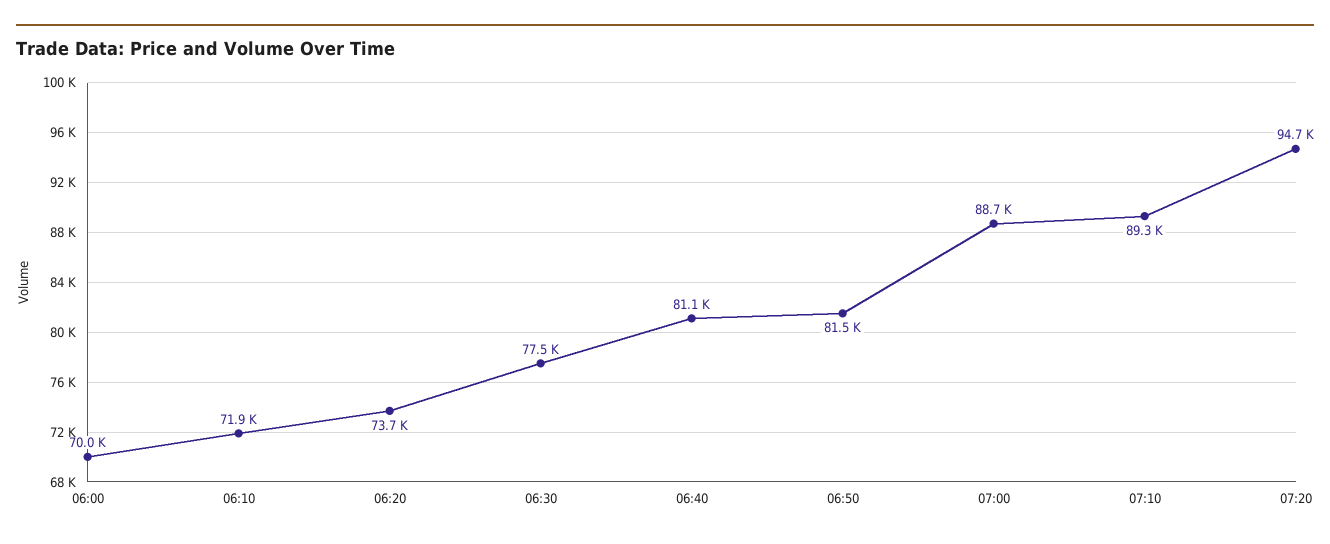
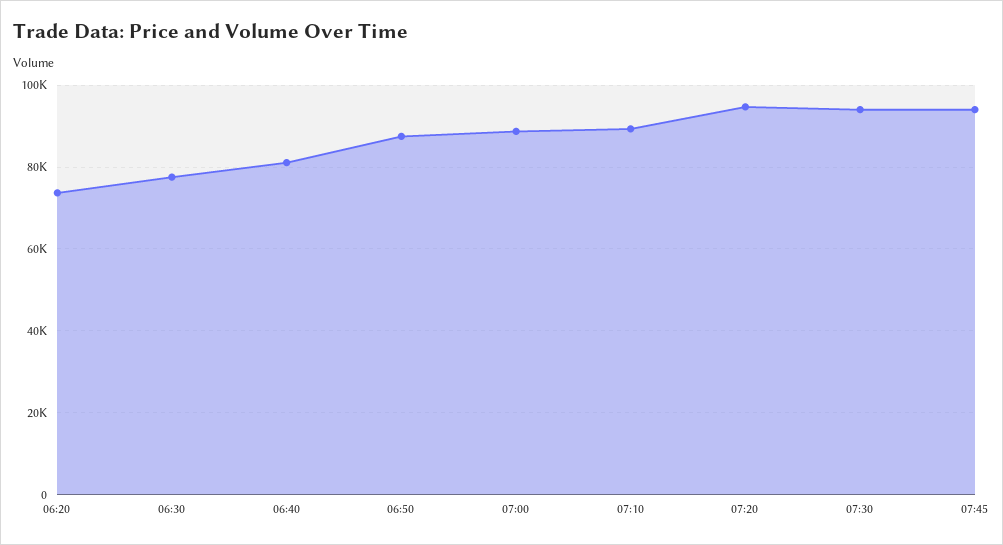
06:00: 70000 -> none
06:10: 71900 -> none
06:50: 81500 -> 88000
07:30: none -> 94000
07:45: none -> 94000

